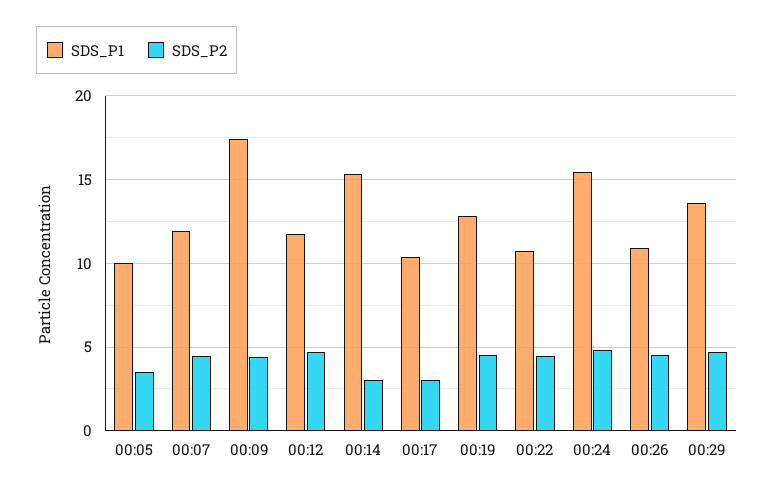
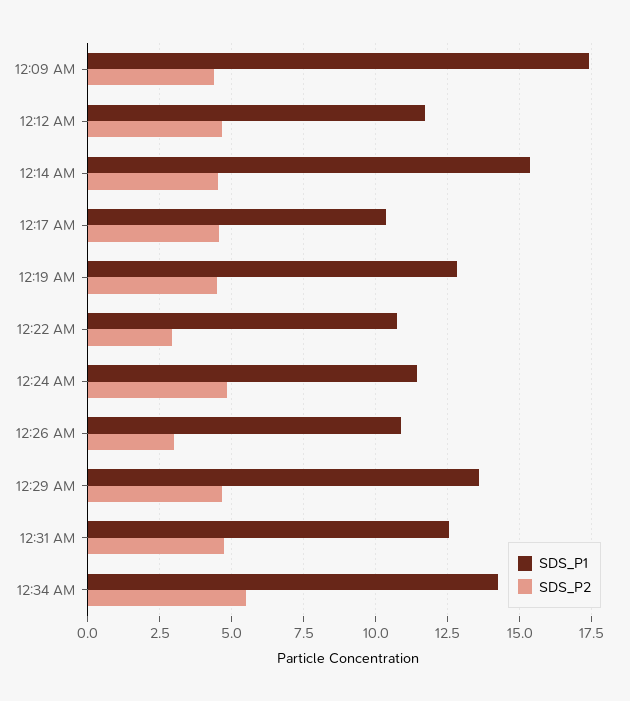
SDS_P1, 00:05: 10 -> none
SDS_P2, 00:05: 3.5 -> none
SDS_P1, 00:07: 12 -> none
SDS_P2, 00:07: 4.5 -> none
SDS_P2, 00:14: 3 -> 4.5
SDS_P2, 00:17: 3 -> 4.5
SDS_P2, 00:22: 4.5 -> 3
SDS_P1, 00:24: 15.5 -> 11.5
SDS_P2, 00:26: 4.5 -> 3
SDS_P1, 12:31 AM: none -> 12.5
SDS_P2, 12:31 AM: none -> 4.75
SDS_P1, 12:34 AM: none -> 14.25
SDS_P2, 12:34 AM: none -> 5.5

